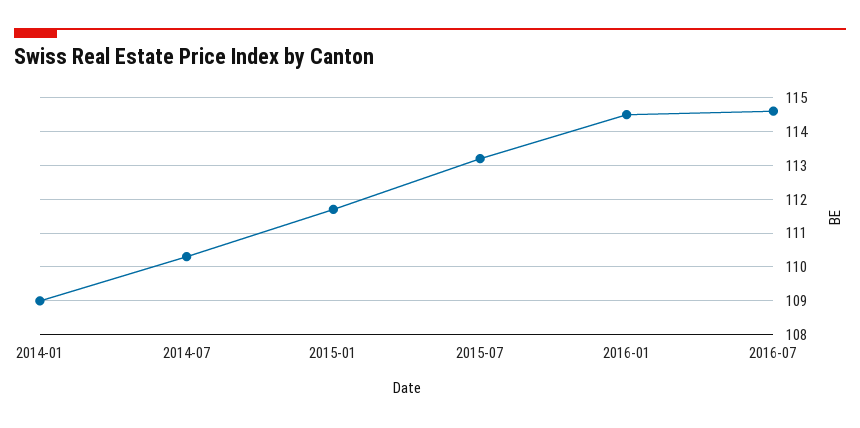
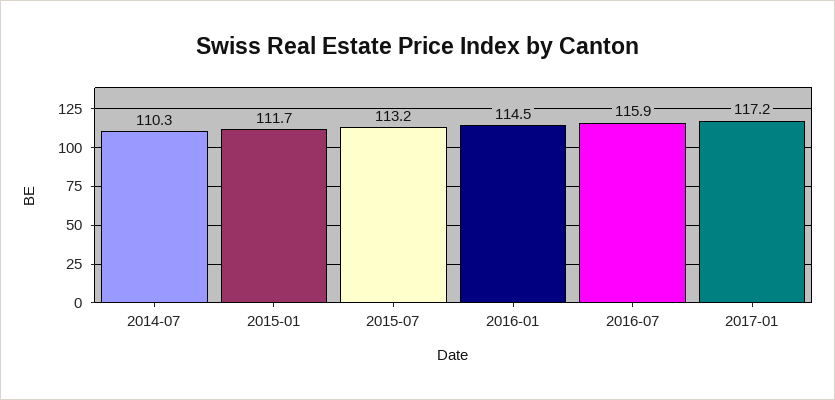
2014-01: 109 -> none
2016-07: 114.5 -> 115.9
2017-01: none -> 117.2

